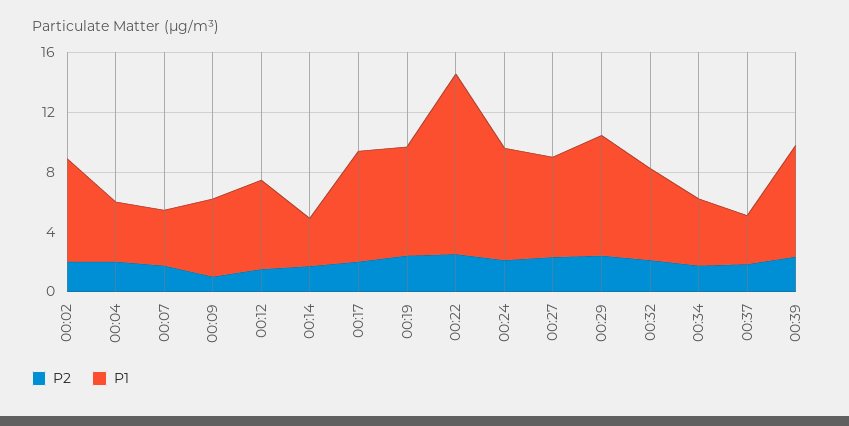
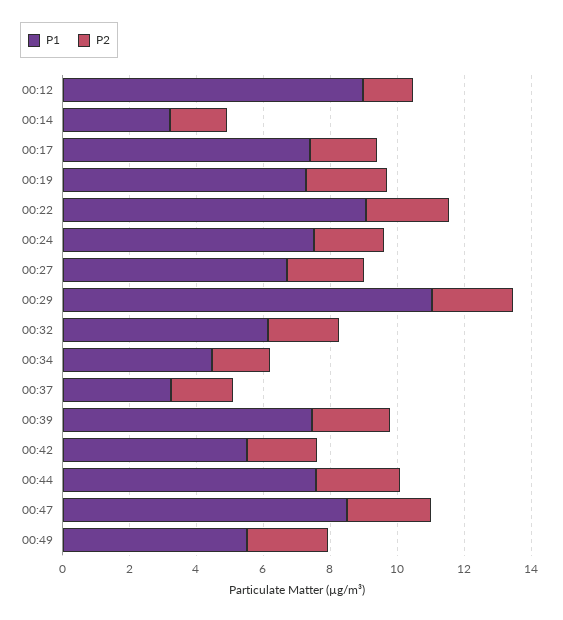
P2, 00:02: 2 -> none
P1, 00:02: 7 -> none
P2, 00:04: 2 -> none
P1, 00:04: 4 -> none
P2, 00:07: 2 -> none
P1, 00:07: 4 -> none
P2, 00:09: 1 -> none
P1, 00:09: 5 -> none
P1, 00:12: 6 -> 9
P1, 00:22: 12 -> 9
P1, 00:29: 8 -> 11
P1, 00:42: none -> 5.5
P2, 00:42: none -> 2
P1, 00:44: none -> 7.5
P2, 00:44: none -> 2.5
P1, 00:47: none -> 8.5
P2, 00:47: none -> 2.5
P1, 00:49: none -> 5.5
P2, 00:49: none -> 2.5

